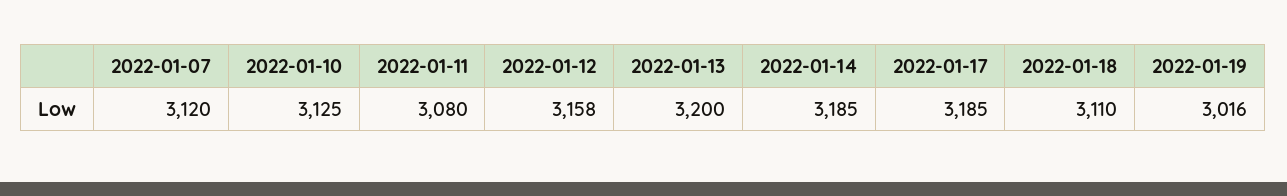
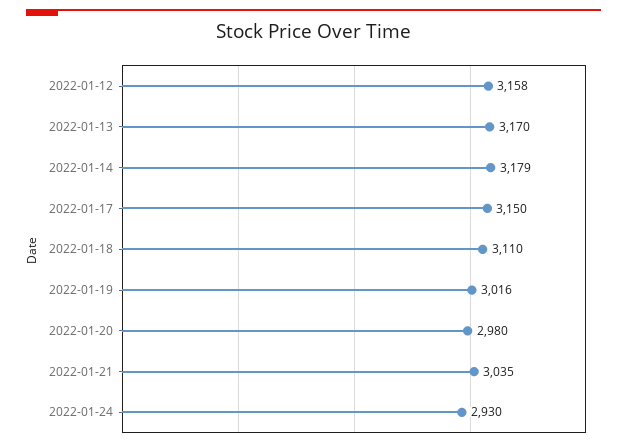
2022-01-07: 3120 -> none
2022-01-10: 3125 -> none
2022-01-11: 3080 -> none
2022-01-13: 3200 -> 3170
2022-01-14: 3185 -> 3179
2022-01-17: 3185 -> 3150
2022-01-20: none -> 2980
2022-01-21: none -> 3035
2022-01-24: none -> 2930

